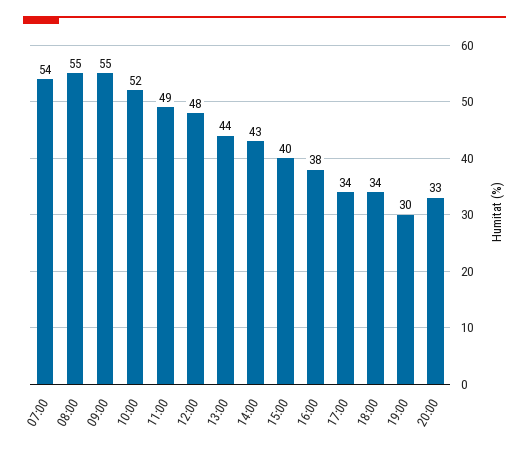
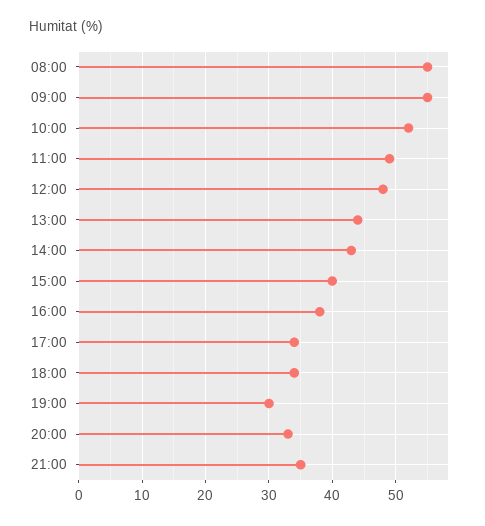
07:00: 54 -> none
21:00: none -> 35

